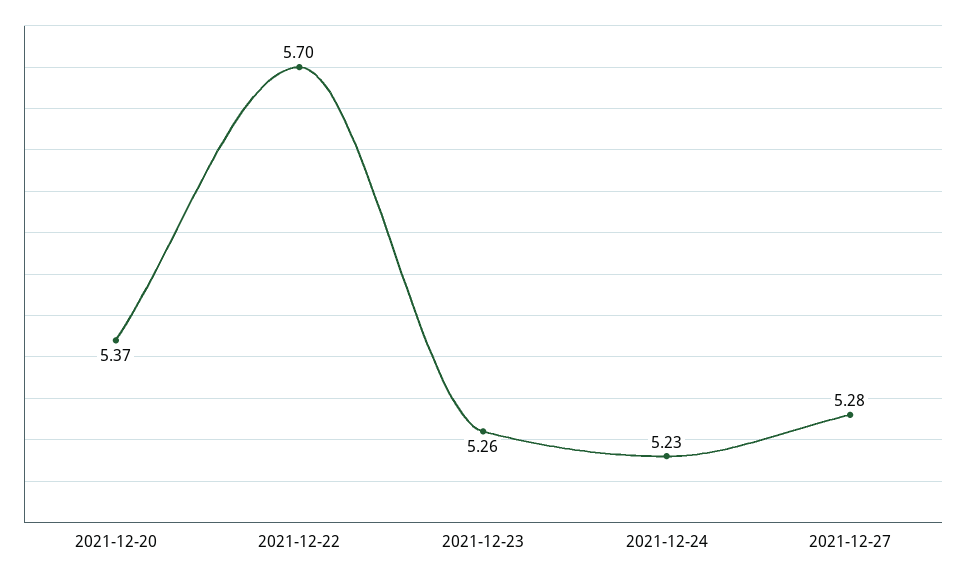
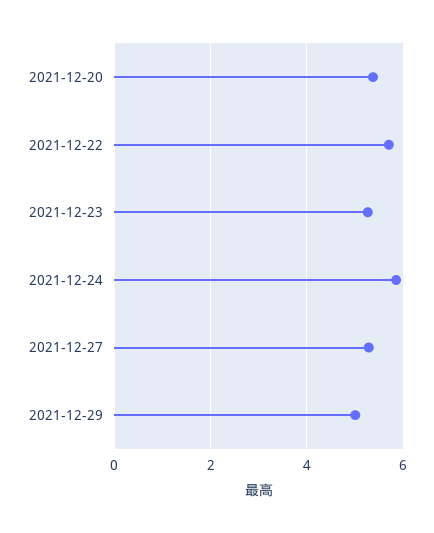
2021-12-24: 5.23 -> 5.8
2021-12-29: none -> 5

